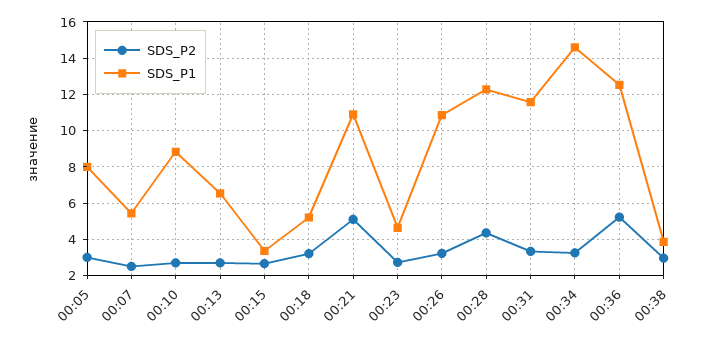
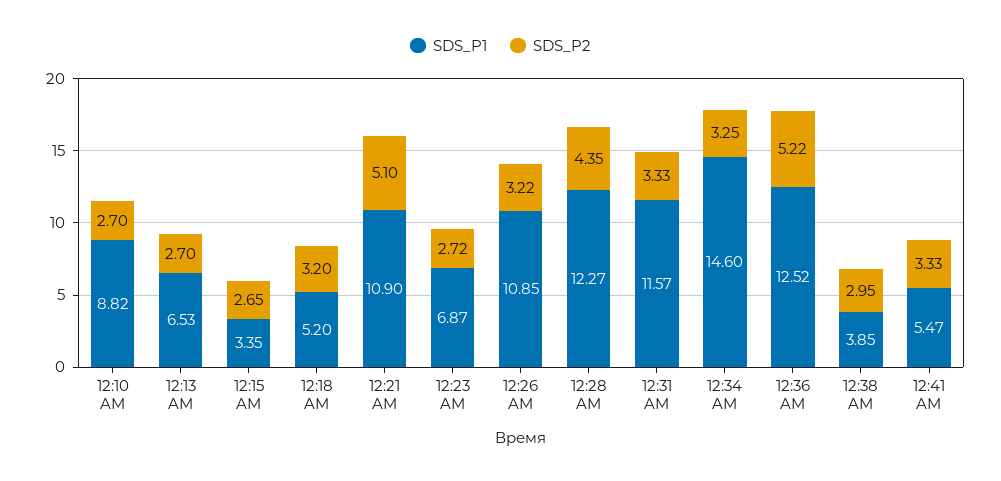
SDS_P2, 00:05: 3 -> none
SDS_P1, 00:05: 8 -> none
SDS_P2, 00:07: 2.5 -> none
SDS_P1, 00:07: 5.5 -> none
SDS_P1, 00:23: 4.5 -> 6.87
SDS_P1, 12:41 AM: none -> 5.47
SDS_P2, 12:41 AM: none -> 3.33

